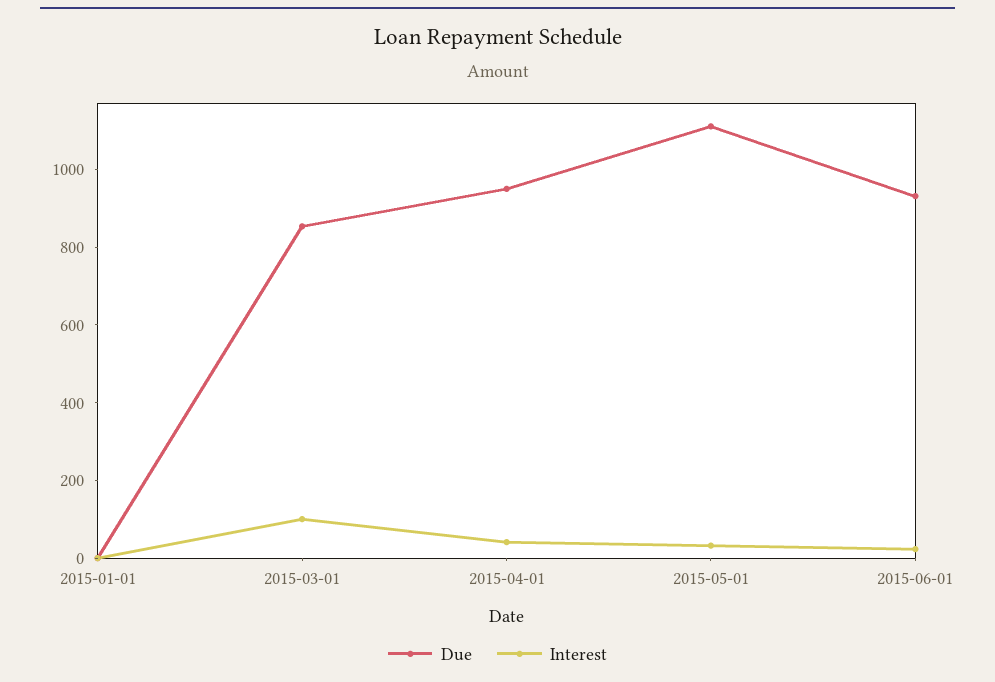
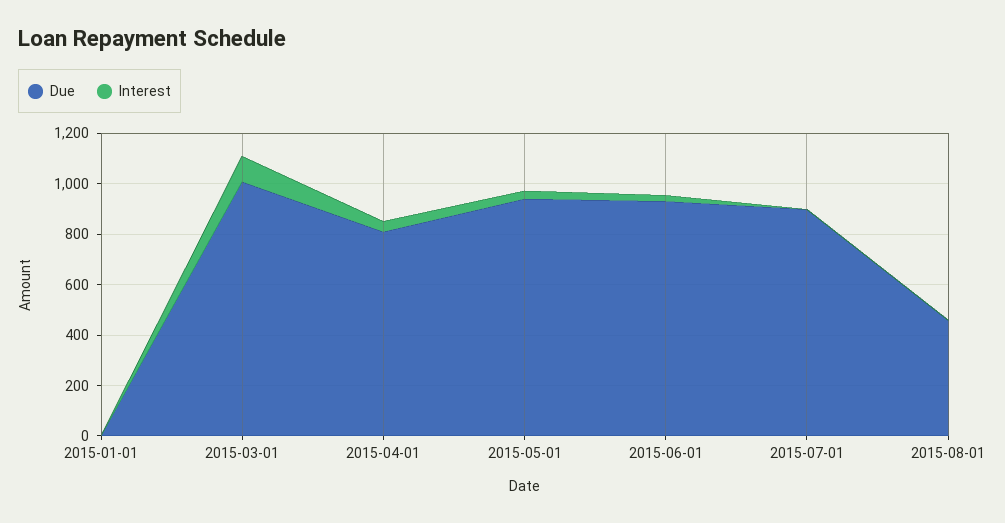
Due, 2015-03-01: 850 -> 1000
Due, 2015-04-01: 950 -> 800
Due, 2015-05-01: 1100 -> 950
Due, 2015-07-01: none -> 900
Interest, 2015-07-01: none -> 0
Due, 2015-08-01: none -> 450
Interest, 2015-08-01: none -> 0

